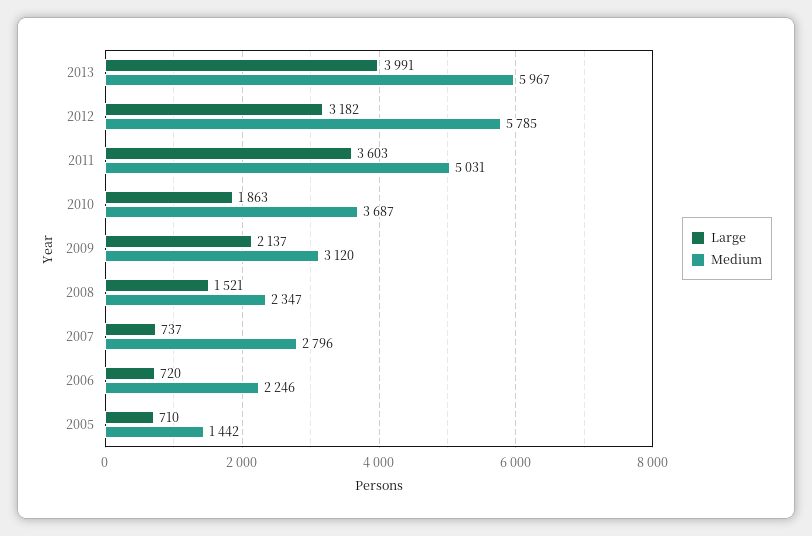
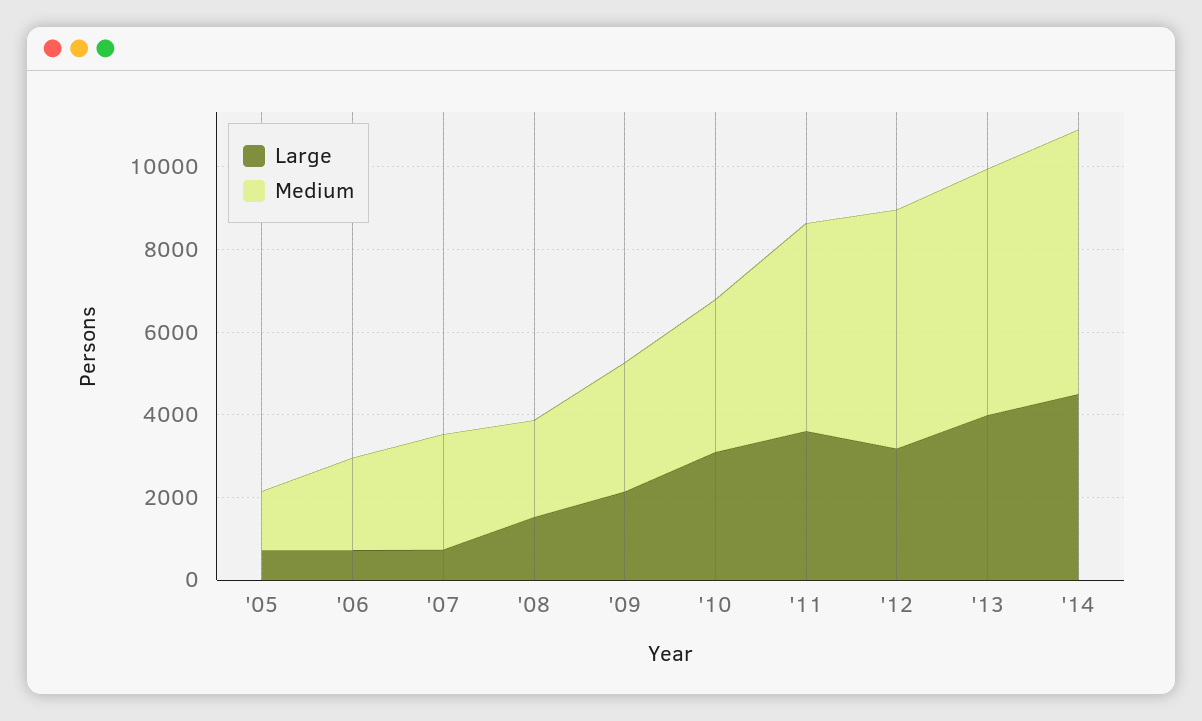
Large, 2010: 1863 -> 3000
Large, '14: none -> 4500
Medium, '14: none -> 6500

